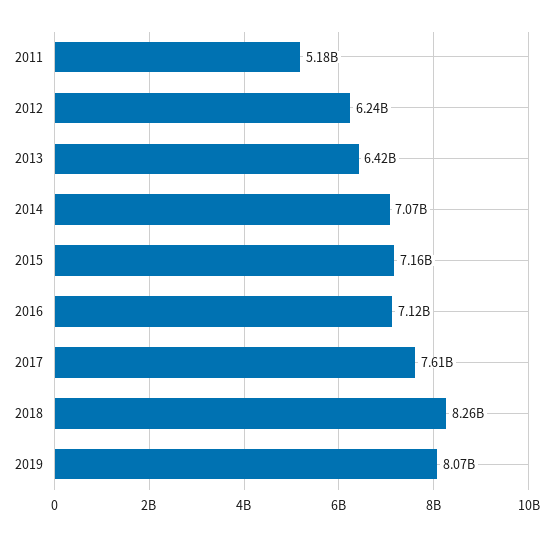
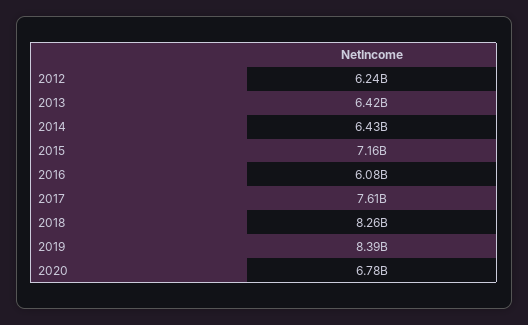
2011: 5180000000 -> none
2014: 7070000000 -> 6430000000
2016: 7120000000 -> 6080000000
2019: 8070000000 -> 8390000000
2020: none -> 6780000000

